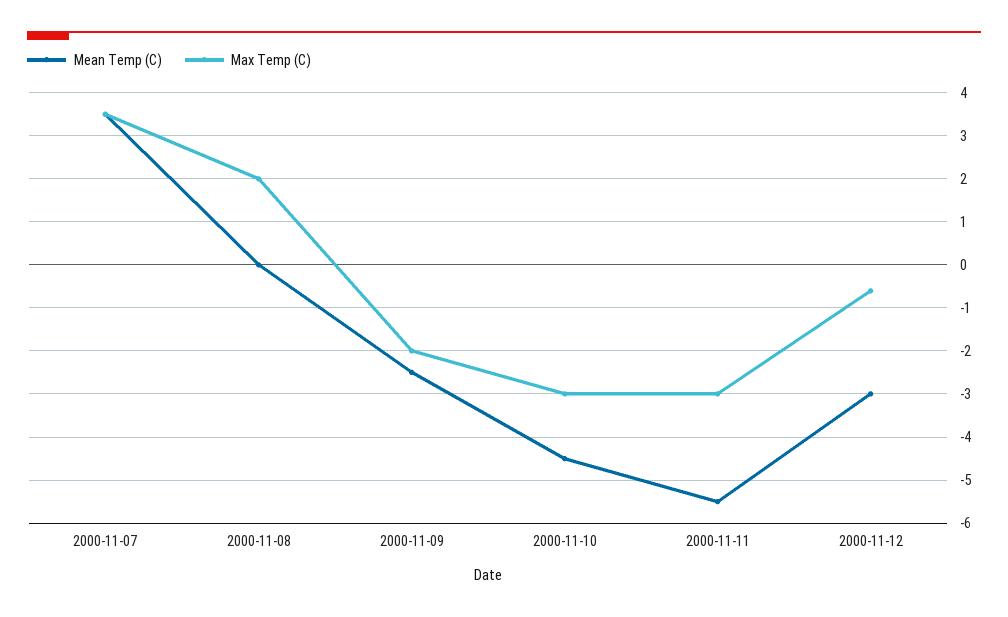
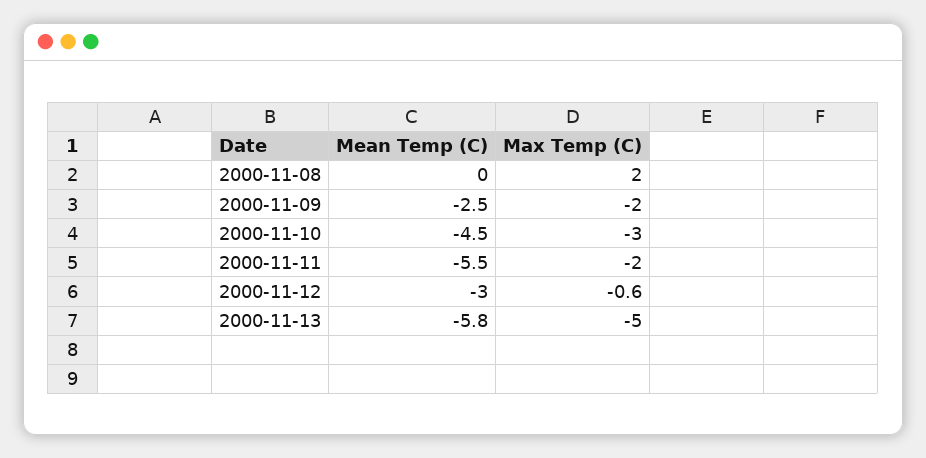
Mean Temp (C), 2000-11-07: 3.5 -> none
Max Temp (C), 2000-11-07: 3.5 -> none
Max Temp (C), 2000-11-11: -3 -> -2
Mean Temp (C), 2000-11-13: none -> -5.8
Max Temp (C), 2000-11-13: none -> -5

